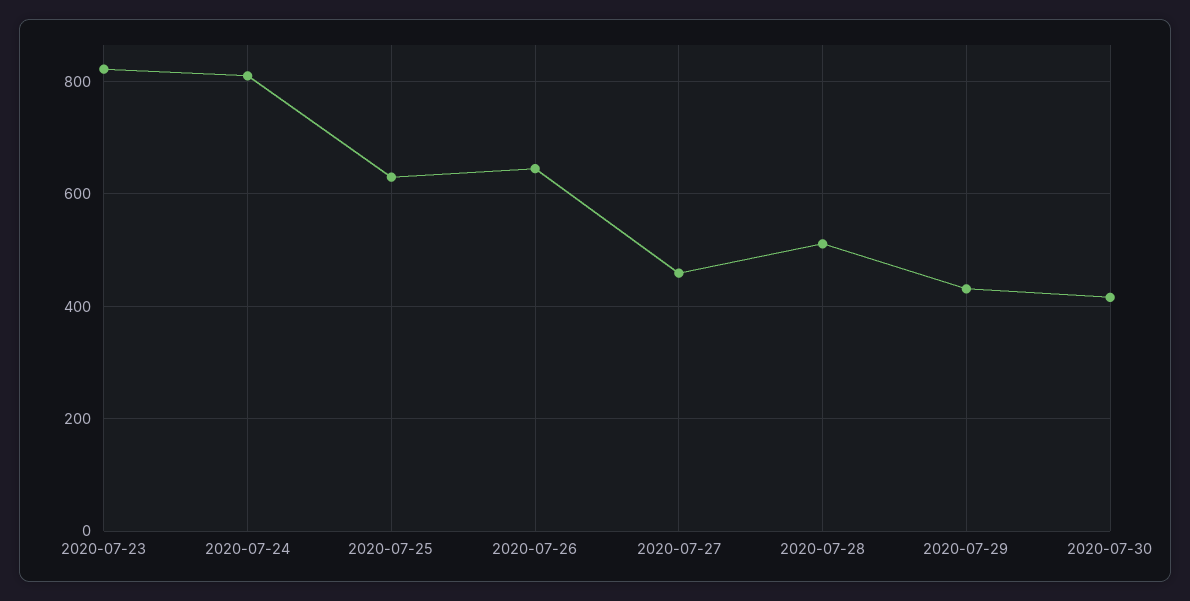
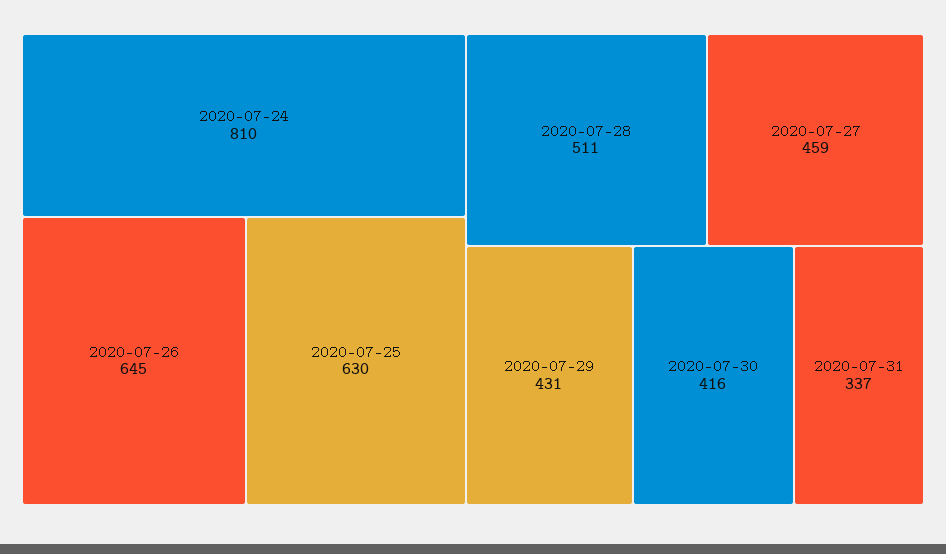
2020-07-23: 820 -> none
2020-07-31: none -> 337

